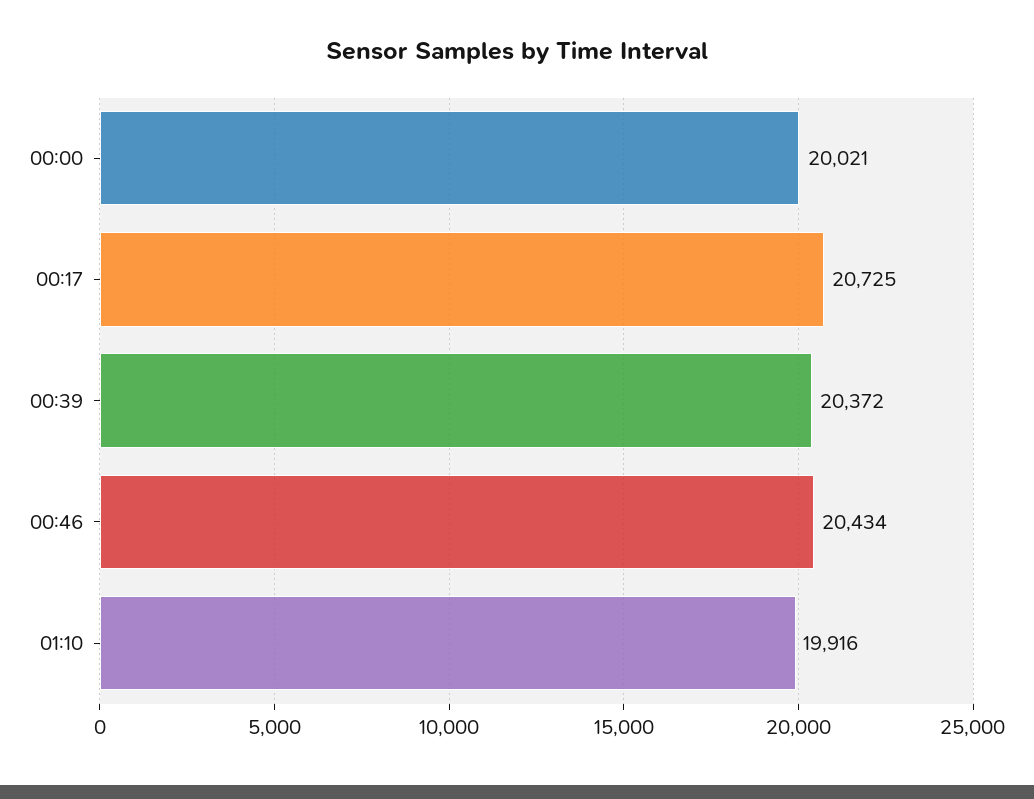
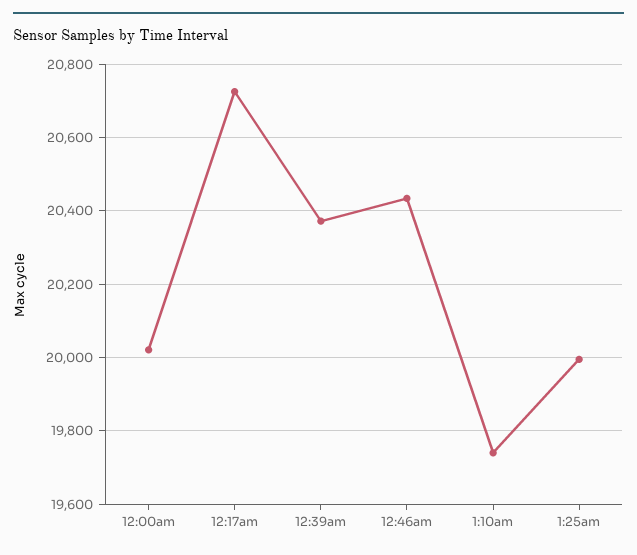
01:10: 19916 -> 19740
1:25am: none -> 20000

